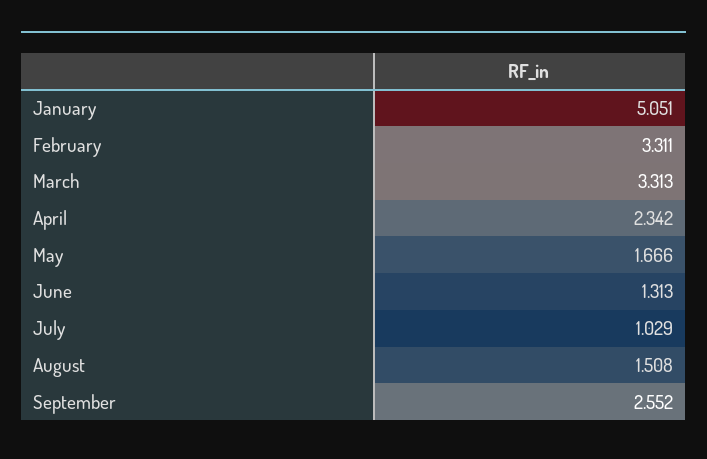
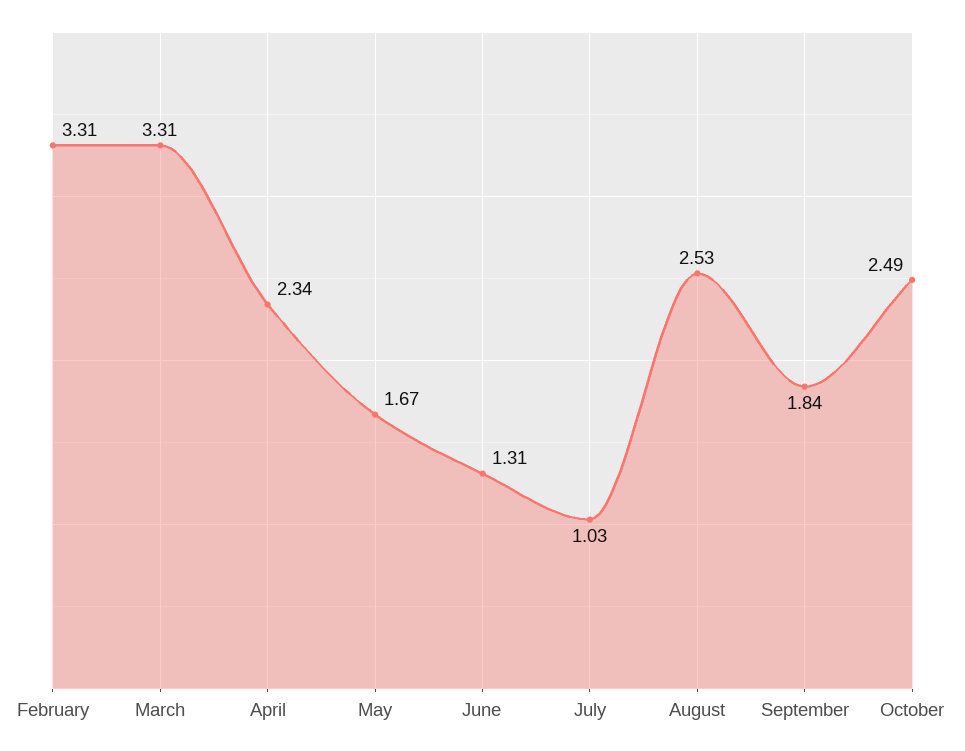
January: 5.051 -> none
August: 1.508 -> 2.53
September: 2.552 -> 1.84
October: none -> 2.49

